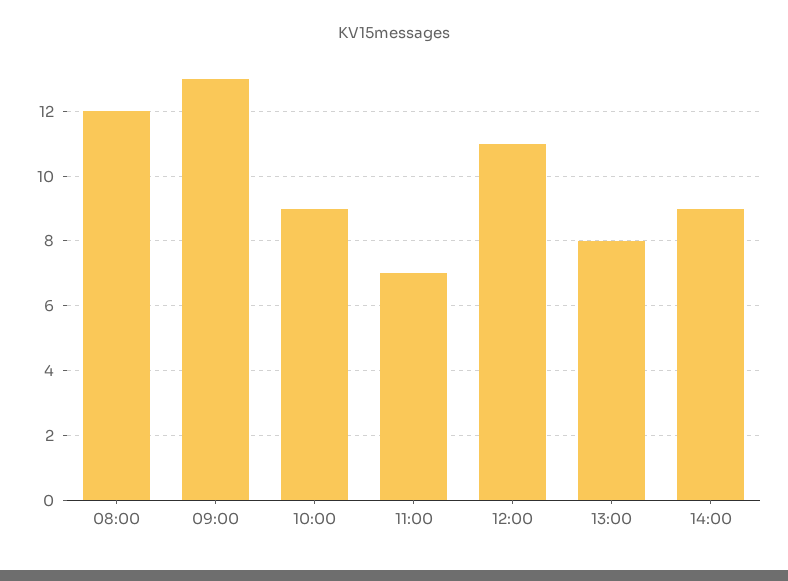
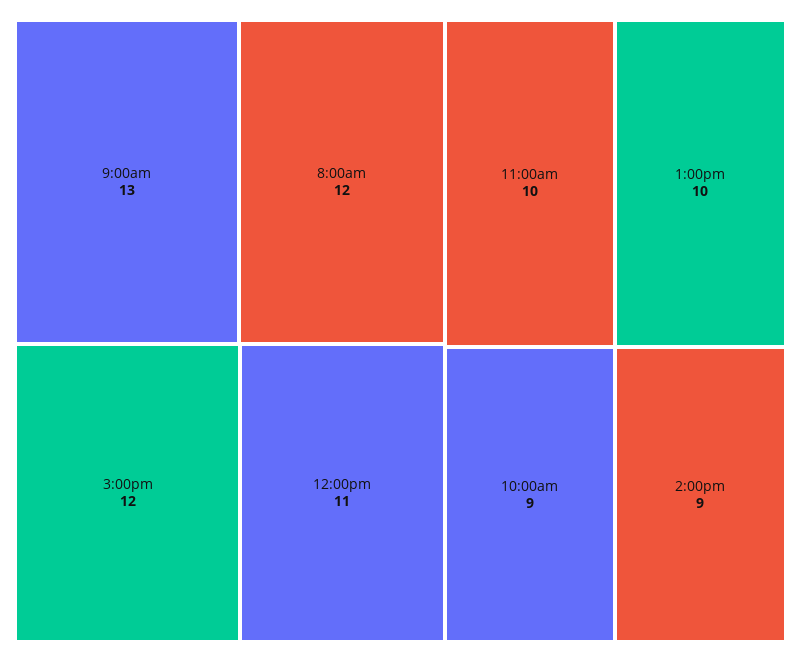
11:00: 7 -> 10
13:00: 8 -> 10
3:00pm: none -> 12

